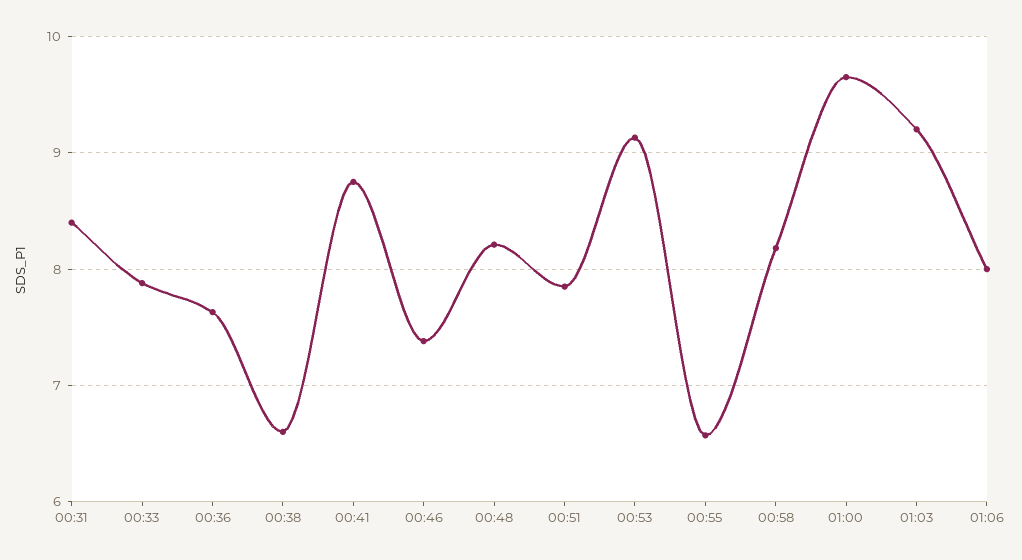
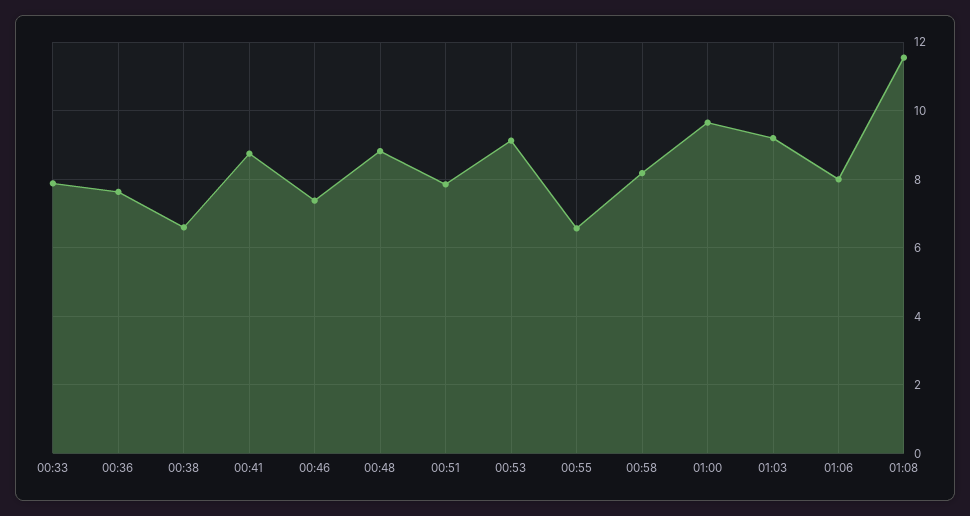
00:31: 8.4 -> none
00:48: 8.2 -> 8.8
01:08: none -> 11.6

